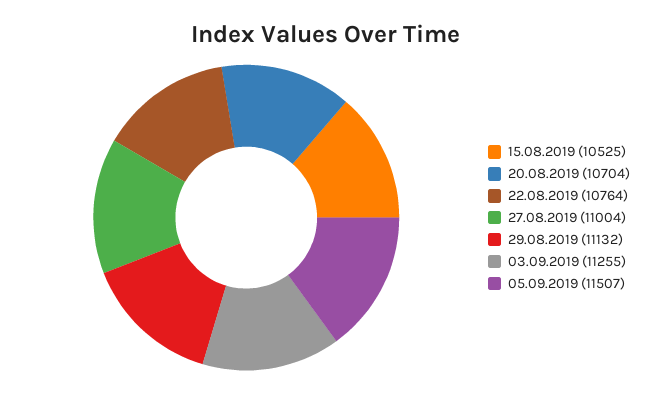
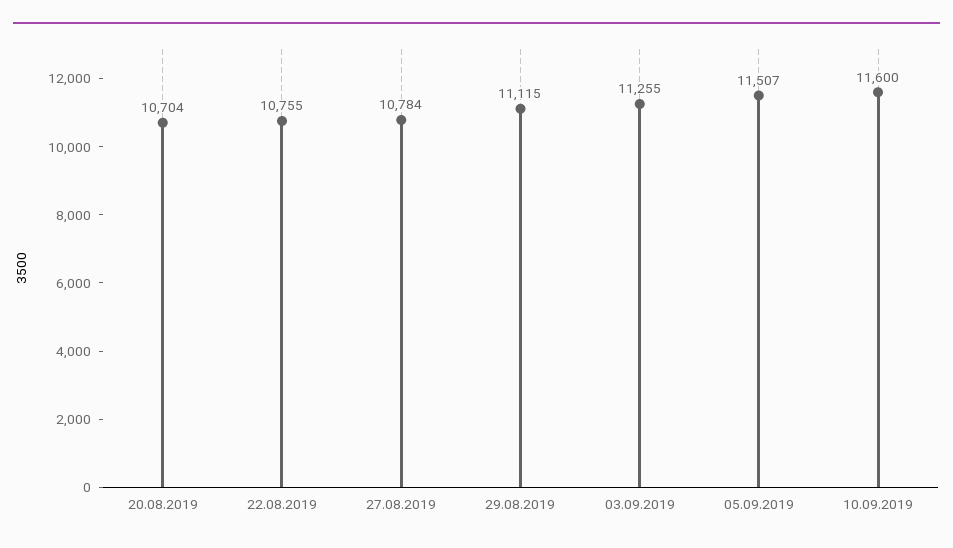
15.08.2019: 10525 -> none
22.08.2019: 10764 -> 10755
27.08.2019: 11004 -> 10784
29.08.2019: 11132 -> 11115
10.09.2019: none -> 11600

